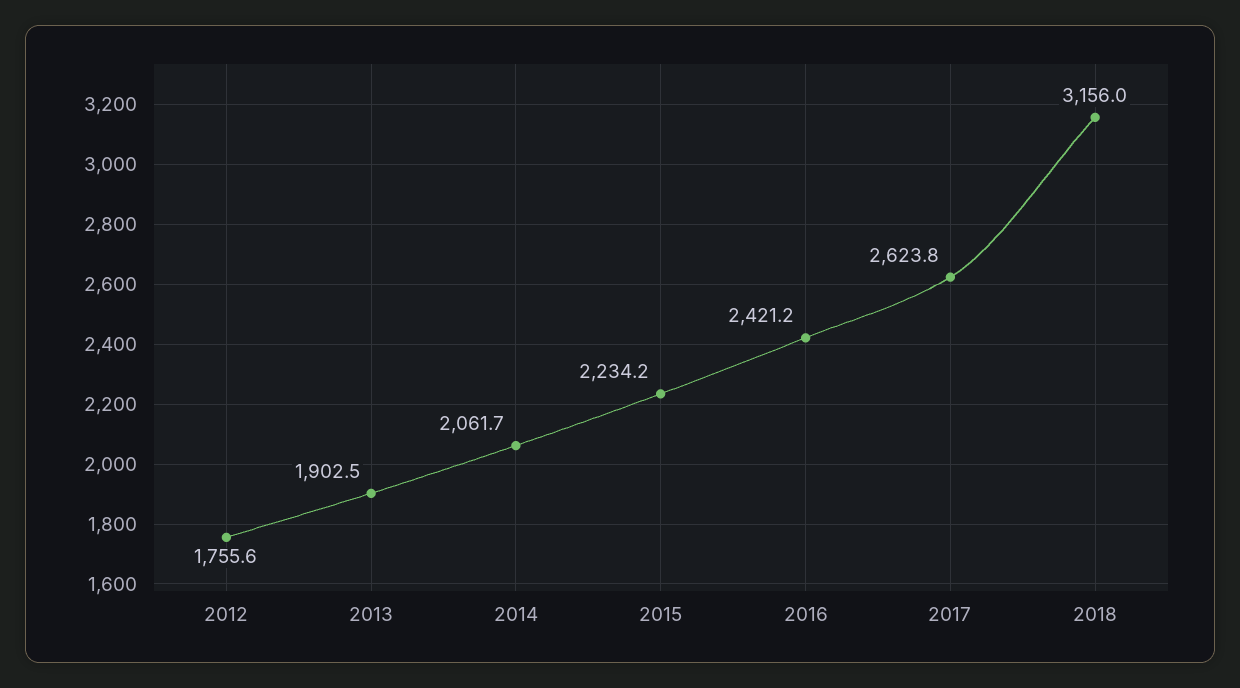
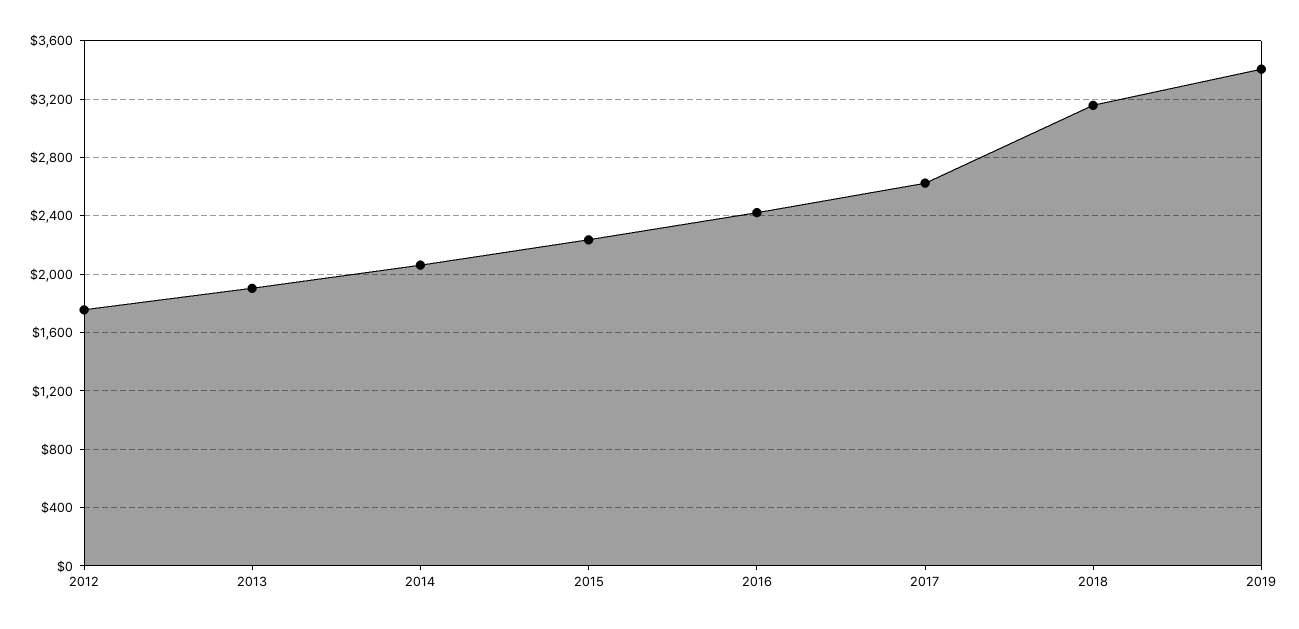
2019: none -> 3400

